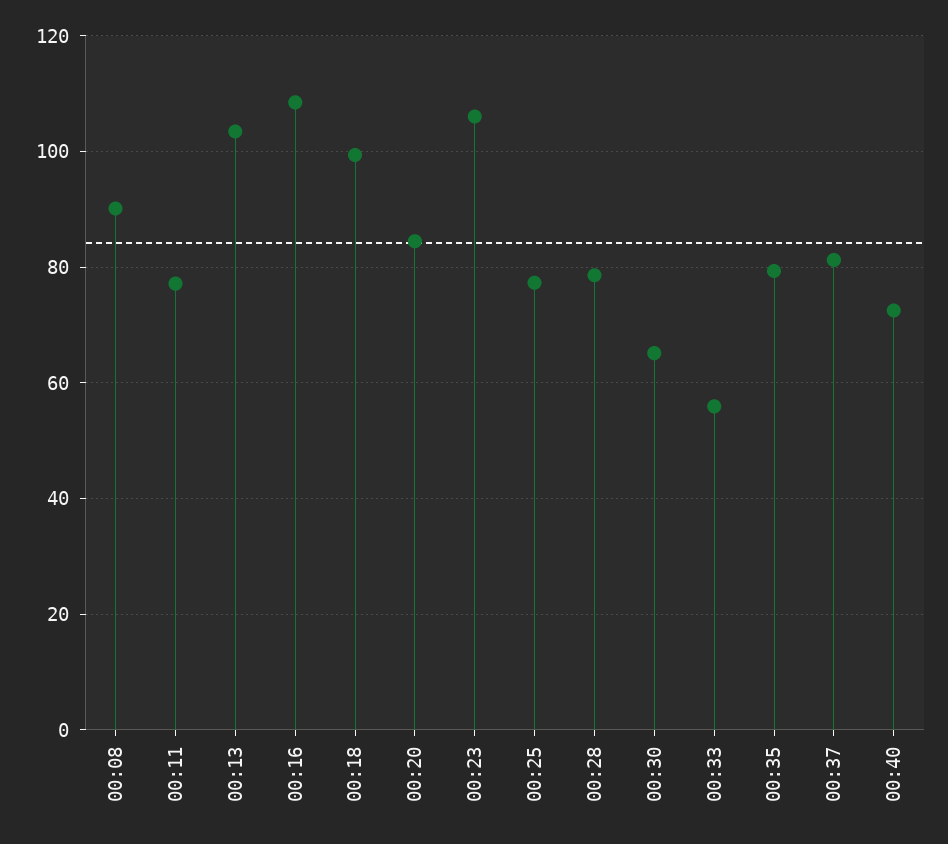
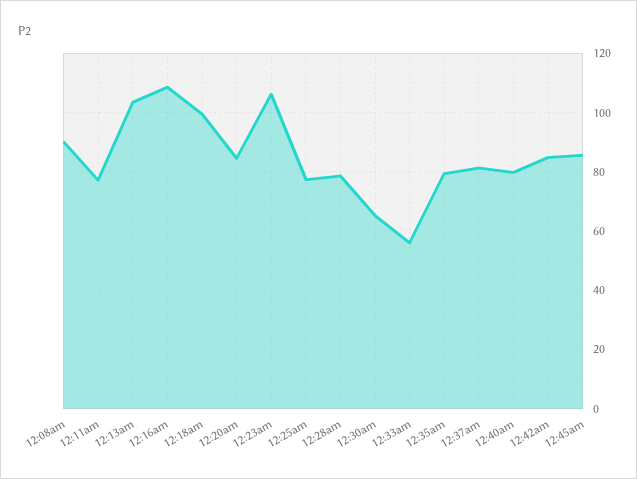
00:40: 72 -> 80
12:42am: none -> 85
12:45am: none -> 85

